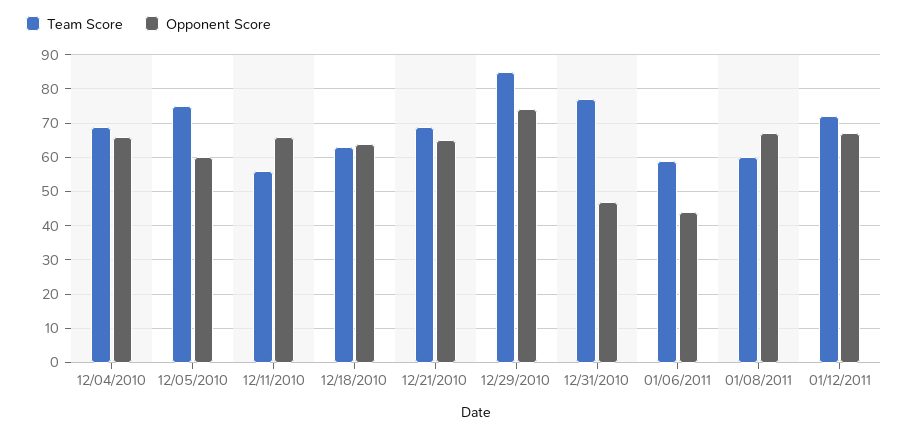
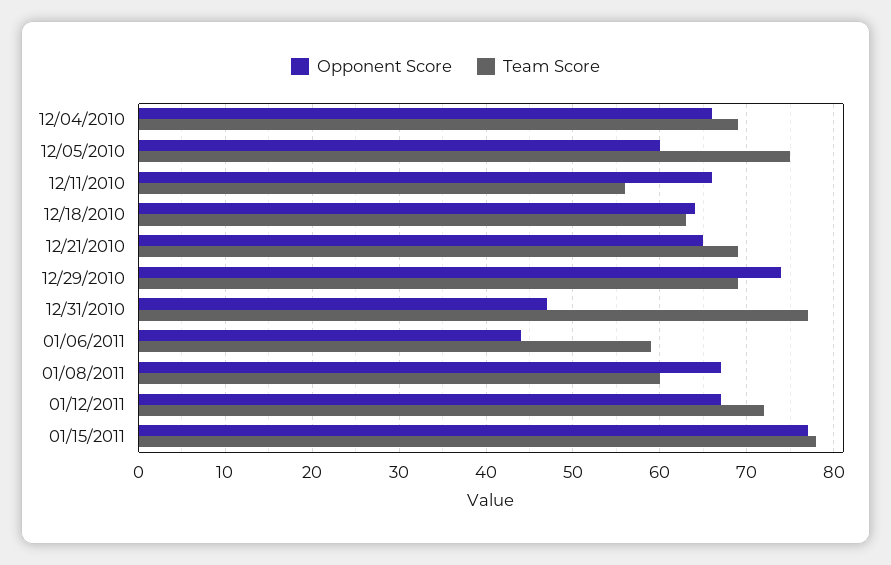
Team Score, 12/29/2010: 85 -> 69
Opponent Score, 01/15/2011: none -> 77
Team Score, 01/15/2011: none -> 78

